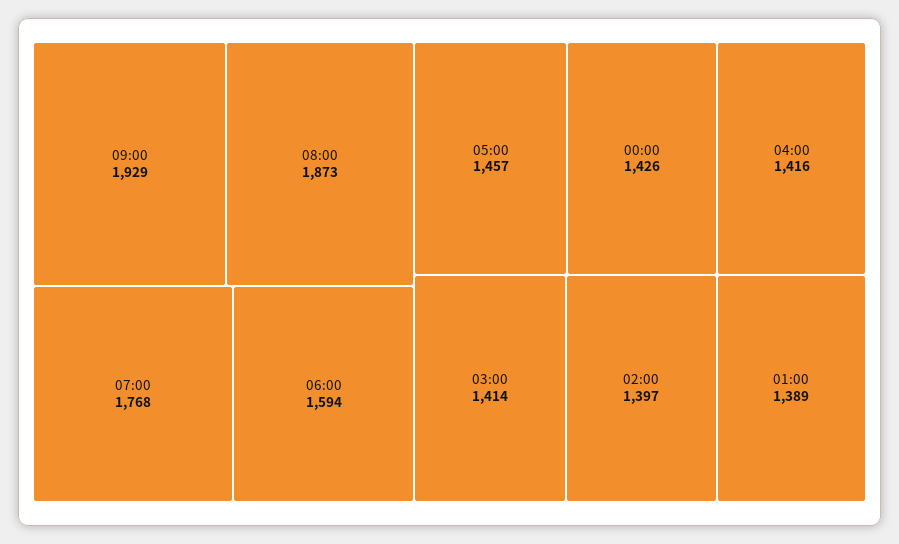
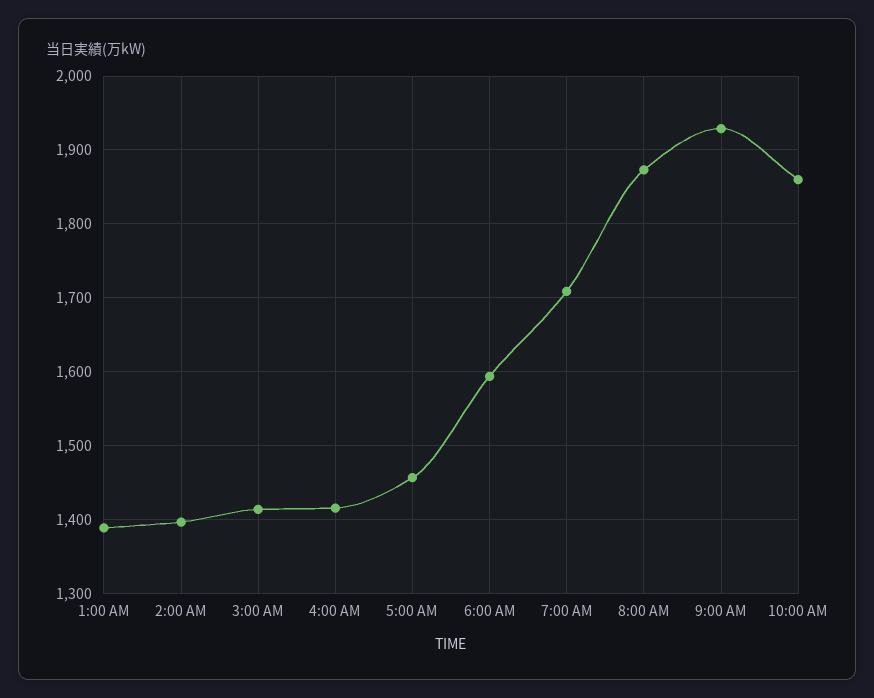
07:00: 1768 -> 1710
00:00: 1426 -> none
10:00 AM: none -> 1860

